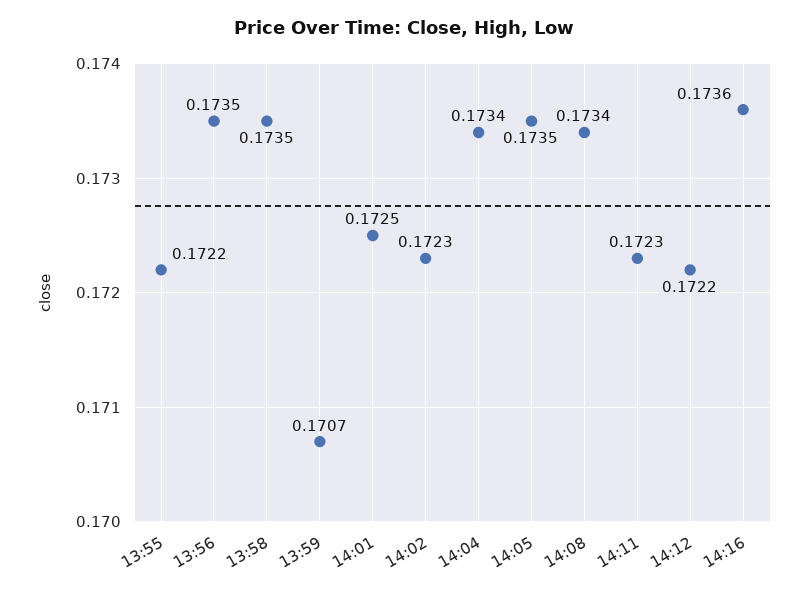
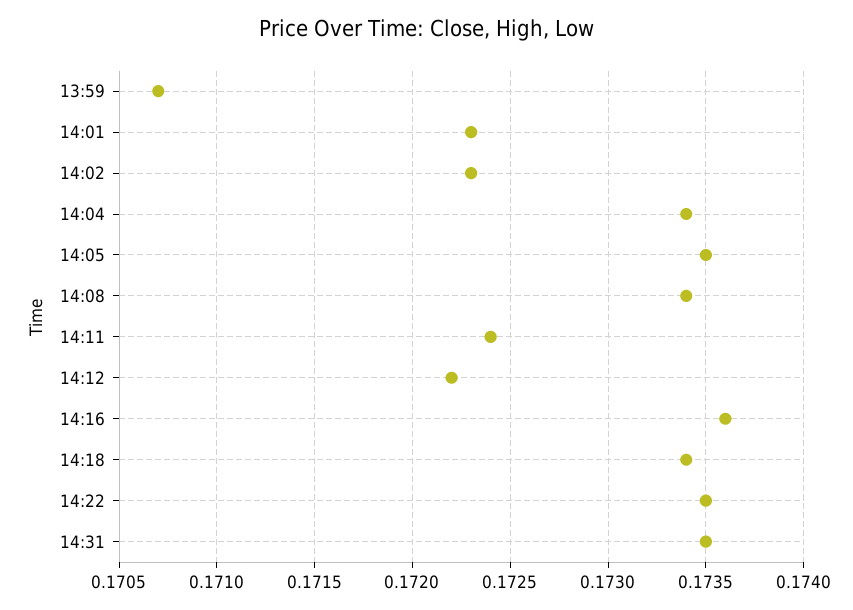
13:55: 0.1722 -> none
13:56: 0.1735 -> none
13:58: 0.1735 -> none
14:01: 0.1725 -> 0.1723
14:11: 0.1723 -> 0.1724
14:18: none -> 0.1734
14:22: none -> 0.1735
14:31: none -> 0.1735

